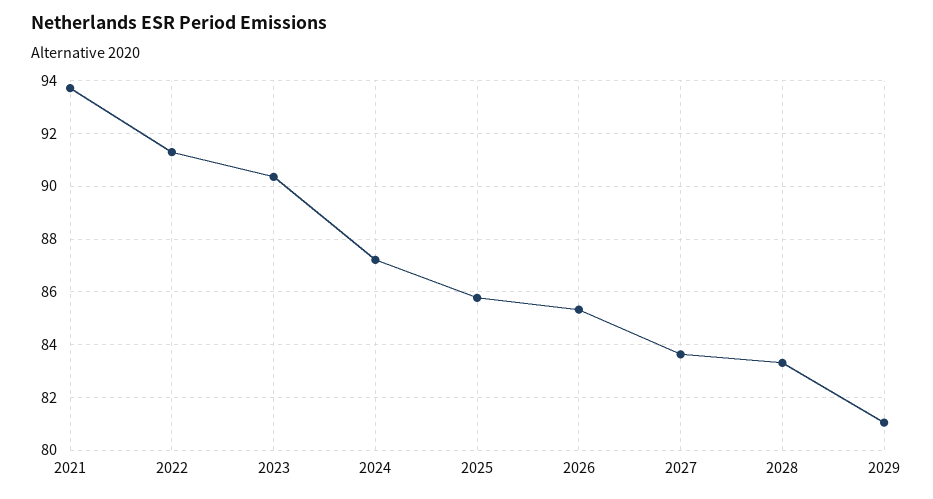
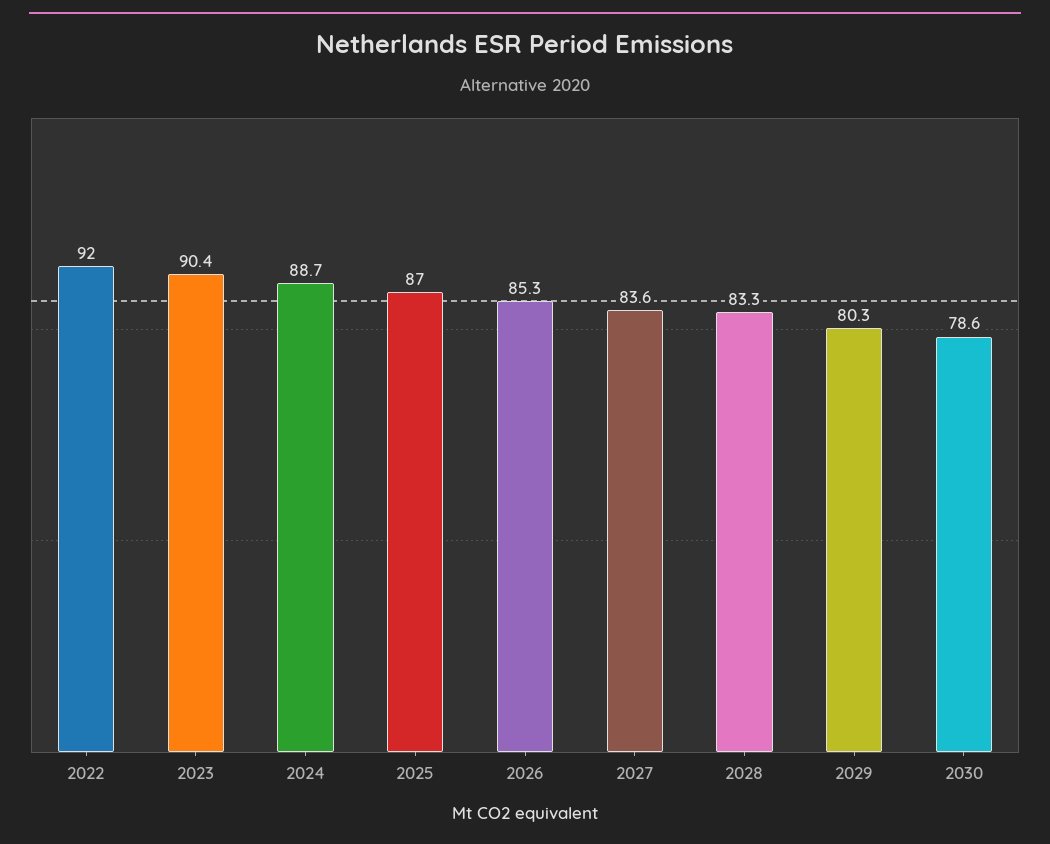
2021: 93.75 -> none
2022: 91.25 -> 92
2024: 87.25 -> 88.7
2025: 85.75 -> 87
2029: 81 -> 80.3
2030: none -> 78.6

